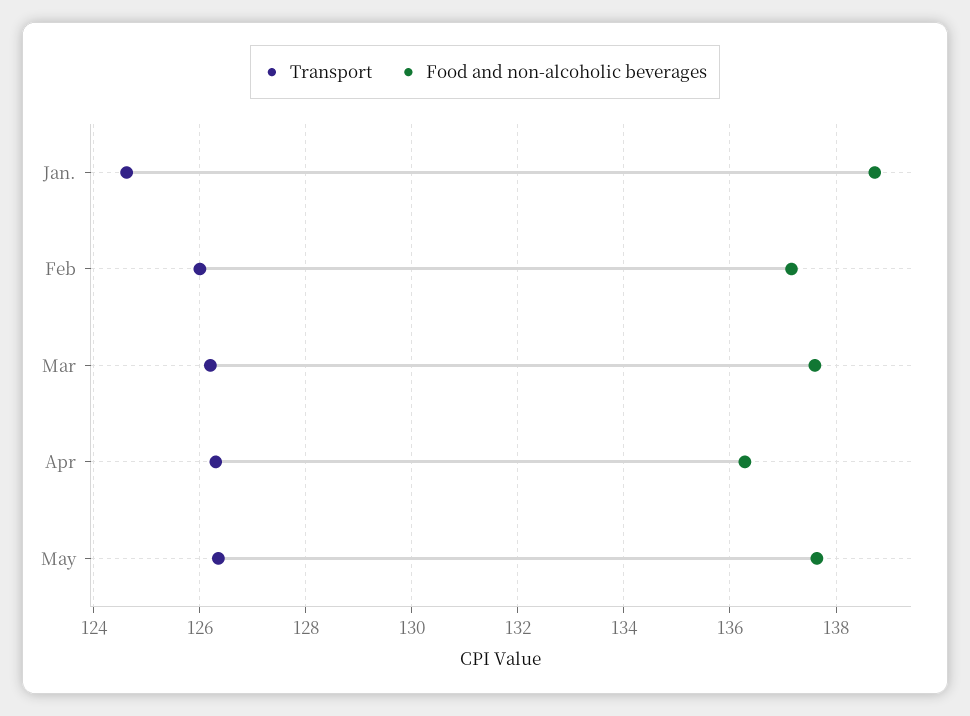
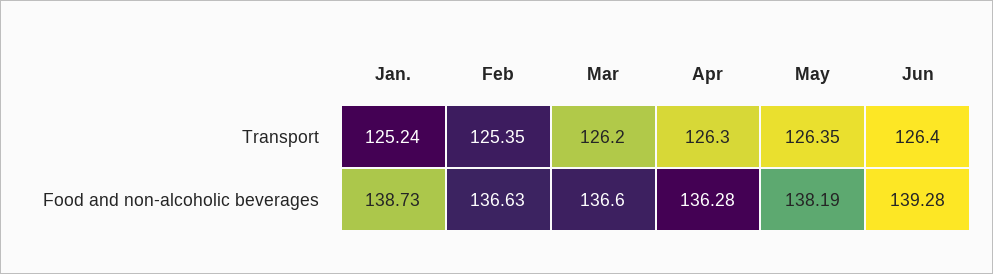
Transport, Jan.: 124.6 -> 125.24
Transport, Feb: 126 -> 125.35
Food and non-alcoholic beverages, Feb: 137.2 -> 136.63
Food and non-alcoholic beverages, Mar: 137.6 -> 136.6
Food and non-alcoholic beverages, May: 137.6 -> 138.19
Transport, Jun: none -> 126.4
Food and non-alcoholic beverages, Jun: none -> 139.28

